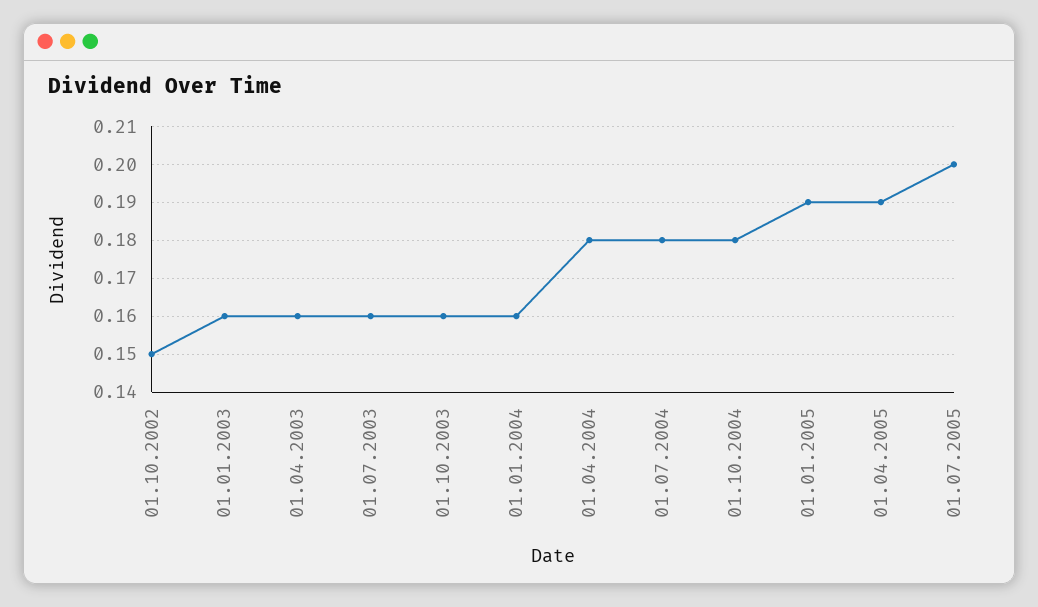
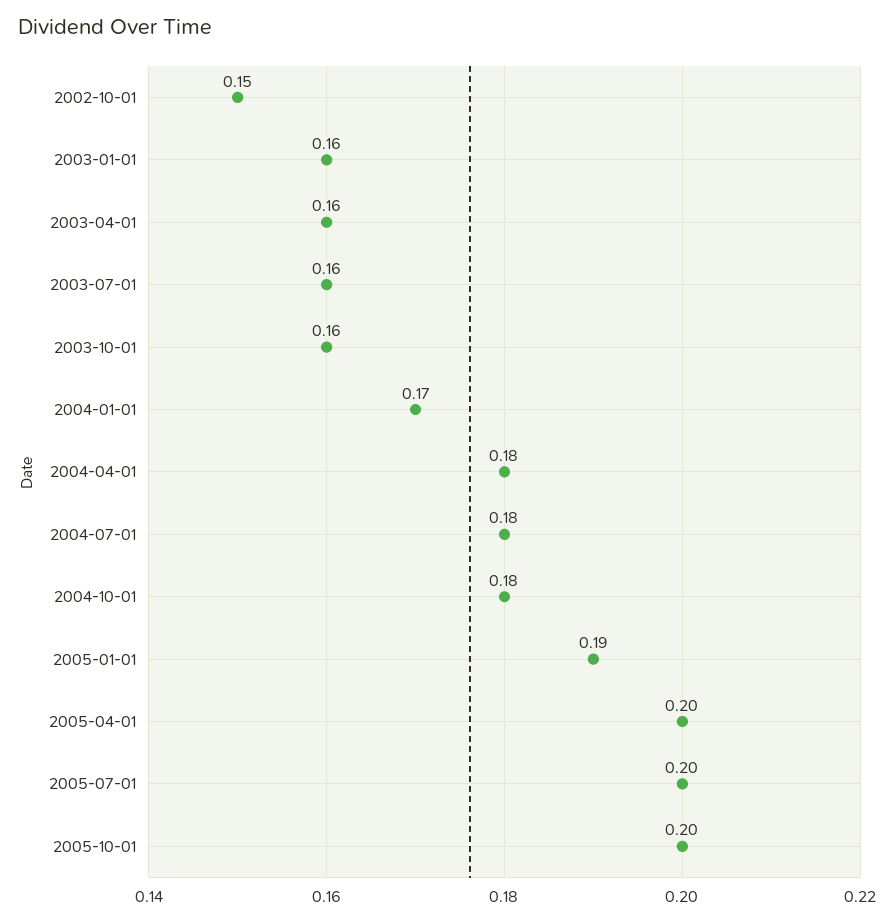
01.01.2004: 0.16 -> 0.17
01.04.2005: 0.19 -> 0.2
2005-10-01: none -> 0.2

